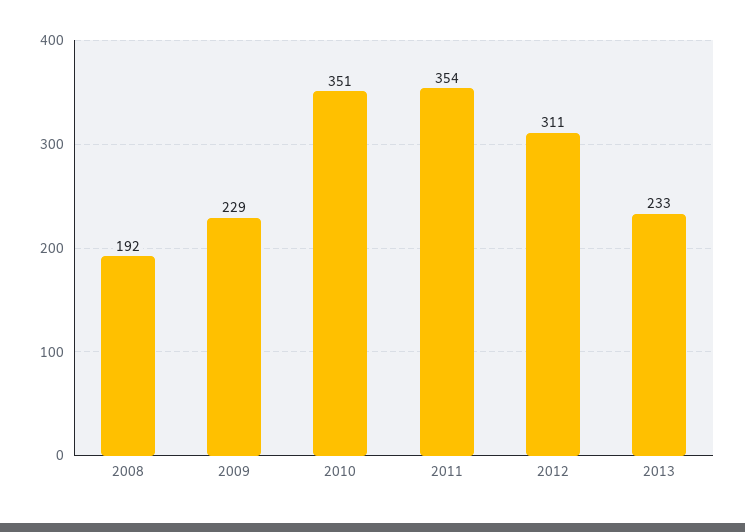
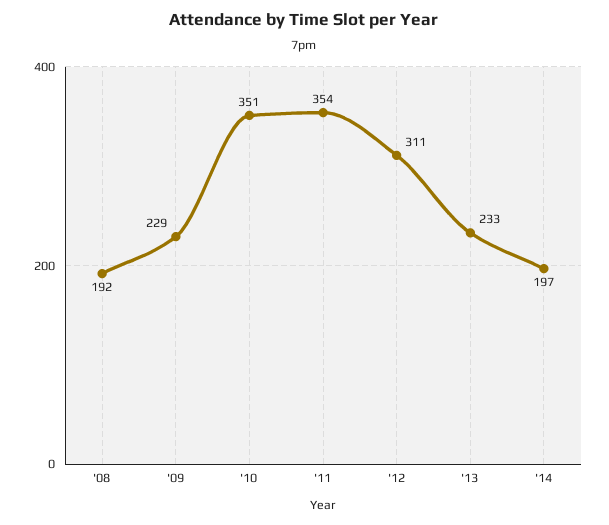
'14: none -> 197

